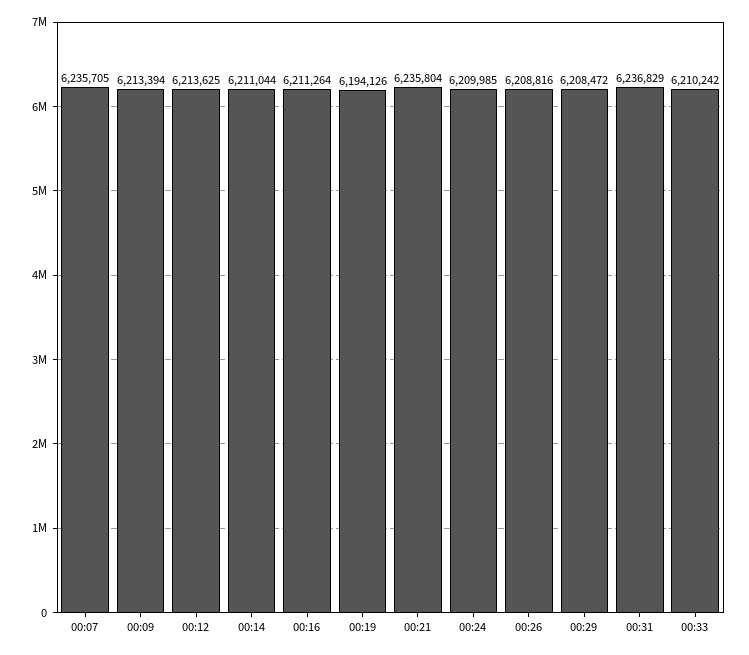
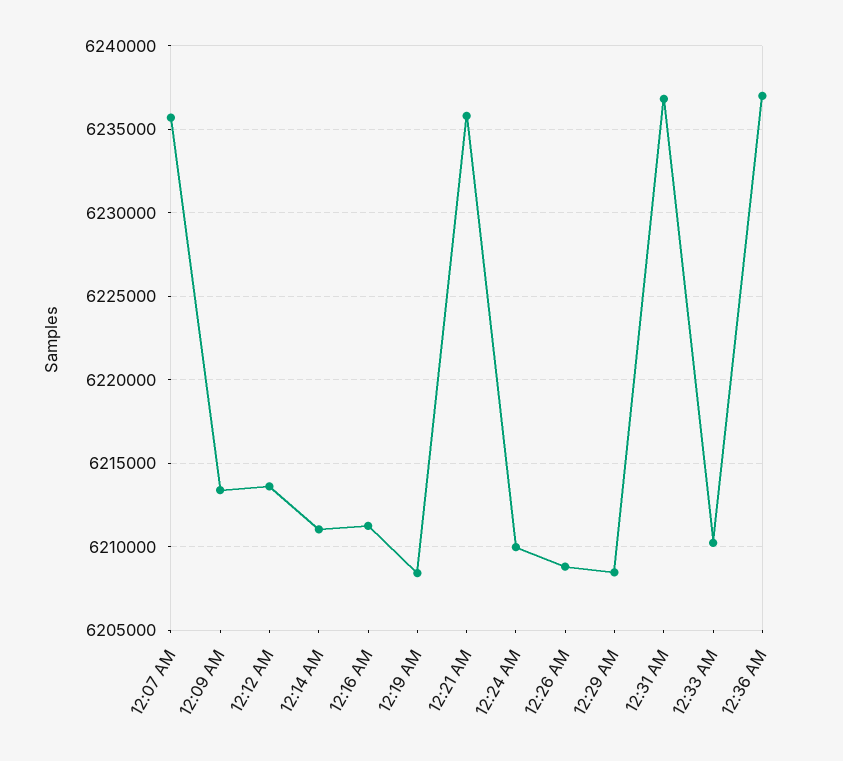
00:19: 6194126 -> 6208500
12:36 AM: none -> 6237000

